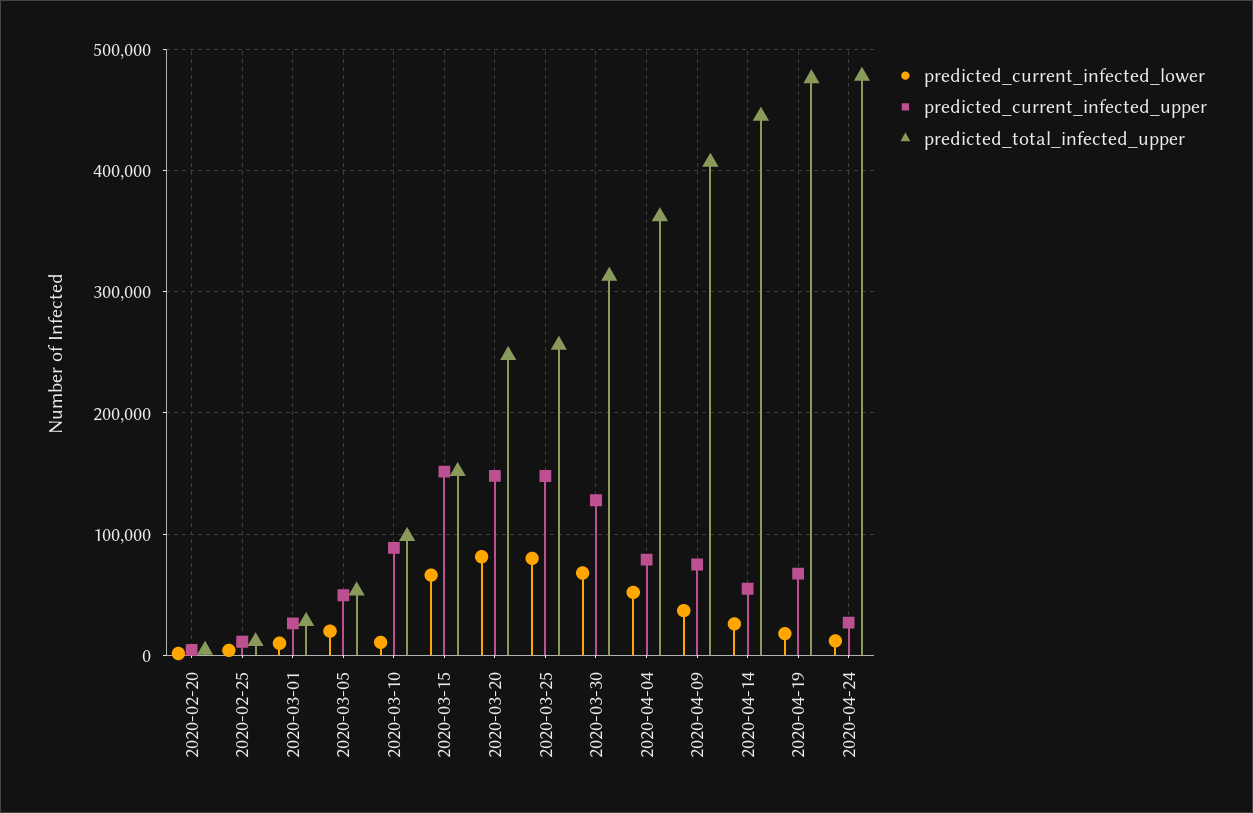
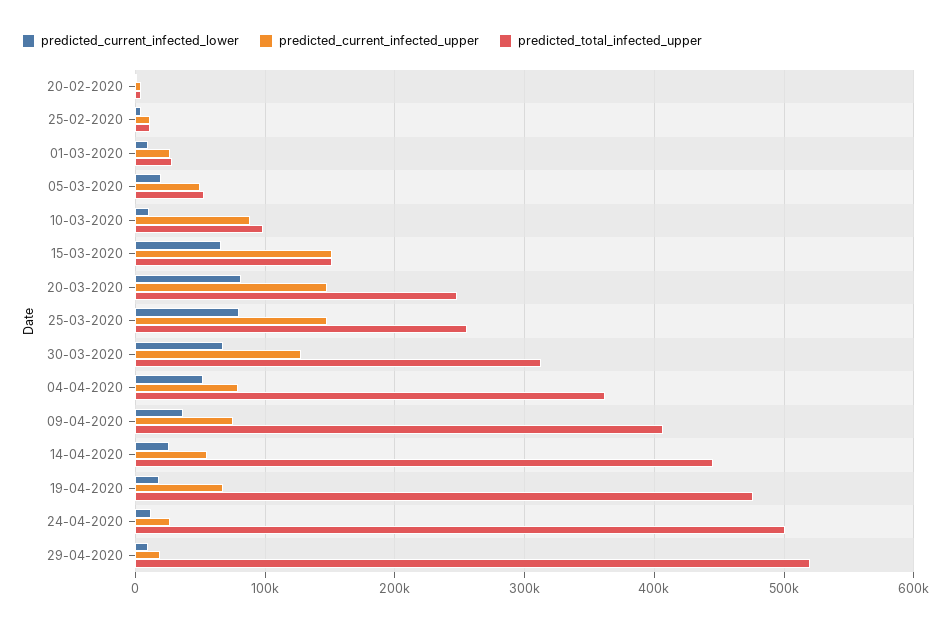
predicted_total_infected_upper, 2020-04-24: 480000 -> 500000
predicted_current_infected_lower, 29-04-2020: none -> 10000
predicted_current_infected_upper, 29-04-2020: none -> 20000
predicted_total_infected_upper, 29-04-2020: none -> 520000

